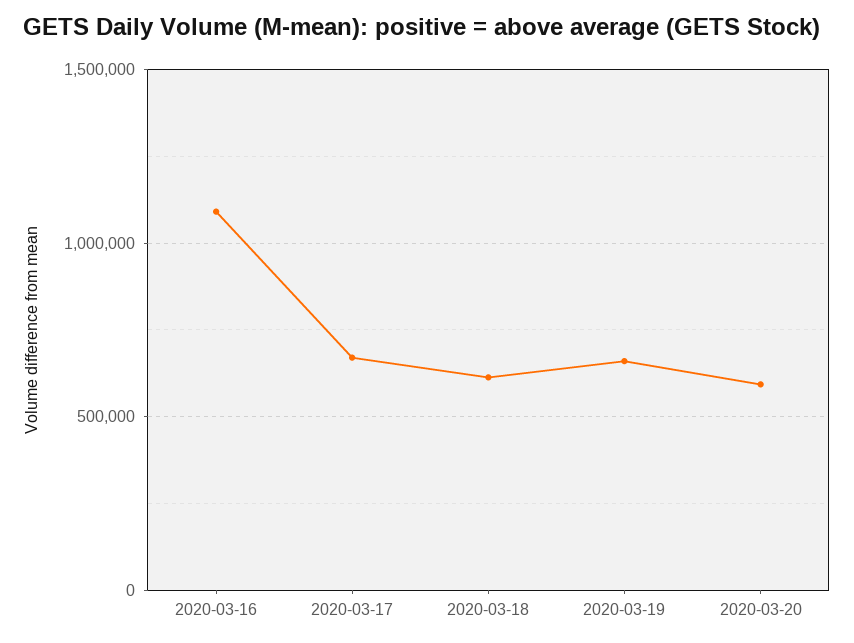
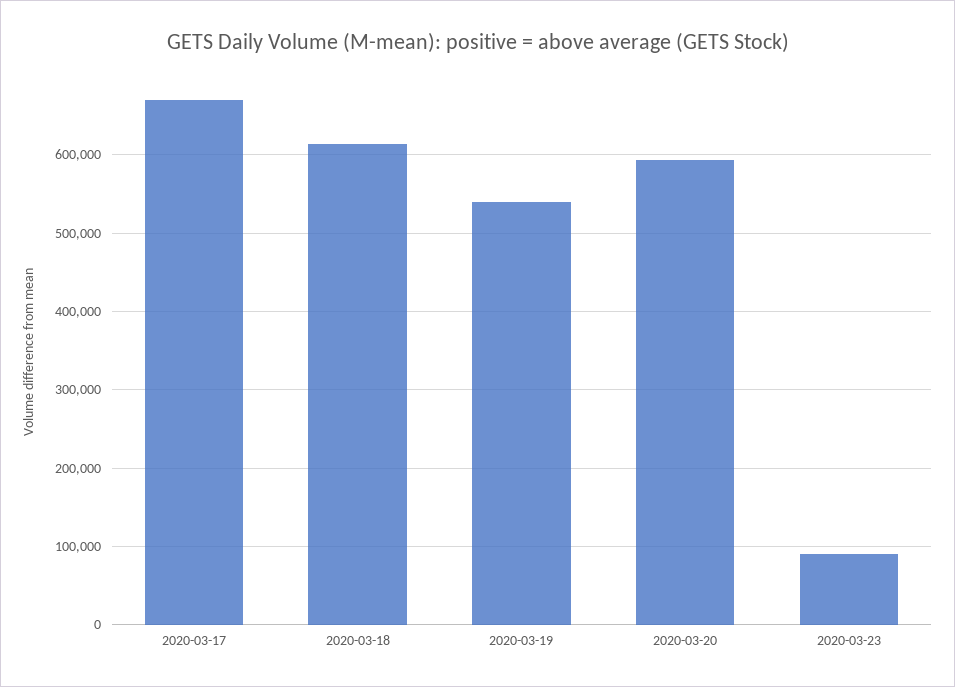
2020-03-16: 1100000 -> none
2020-03-19: 650000 -> 540000
2020-03-23: none -> 90000

